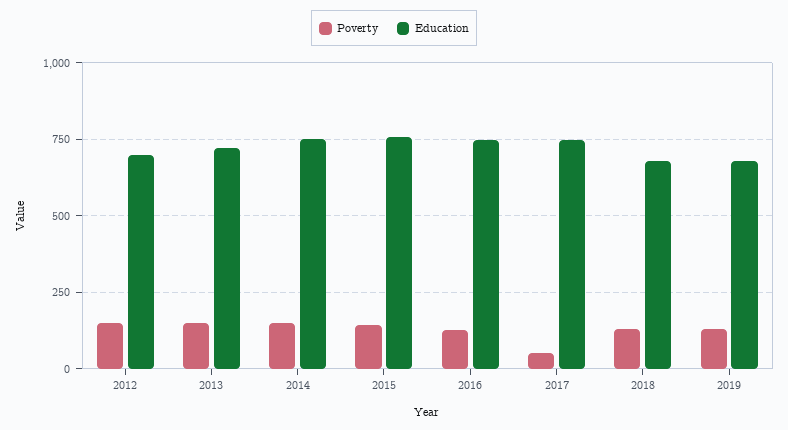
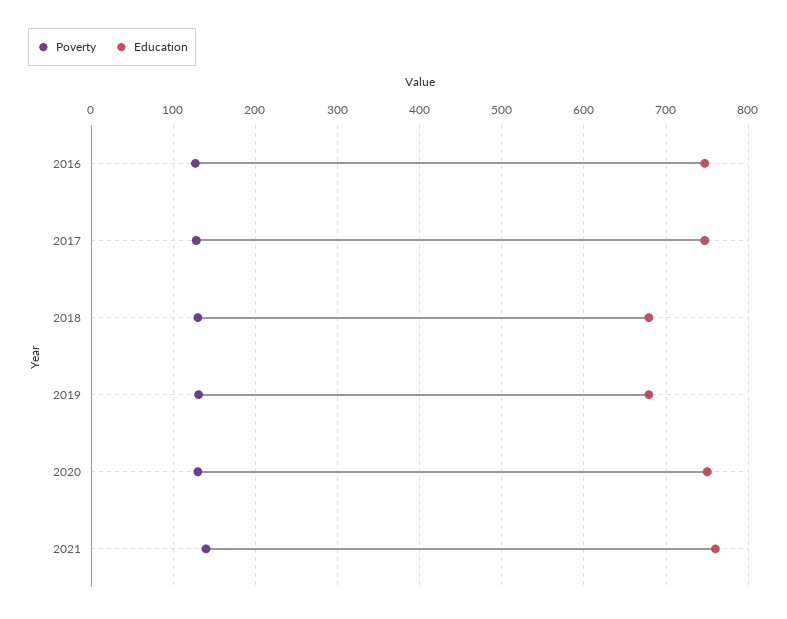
Poverty, 2012: 150 -> none
Education, 2012: 700 -> none
Poverty, 2013: 150 -> none
Education, 2013: 725 -> none
Poverty, 2014: 150 -> none
Education, 2014: 750 -> none
Poverty, 2015: 150 -> none
Education, 2015: 750 -> none
Poverty, 2017: 50 -> 130
Poverty, 2020: none -> 130
Education, 2020: none -> 750
Poverty, 2021: none -> 140
Education, 2021: none -> 760

